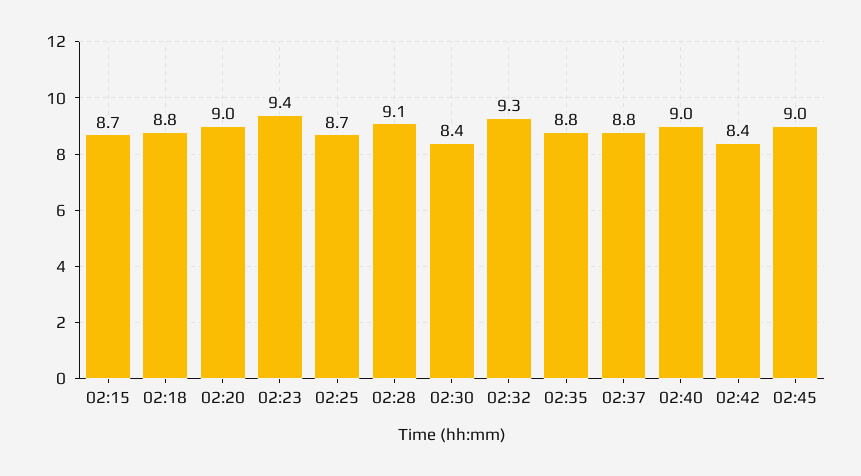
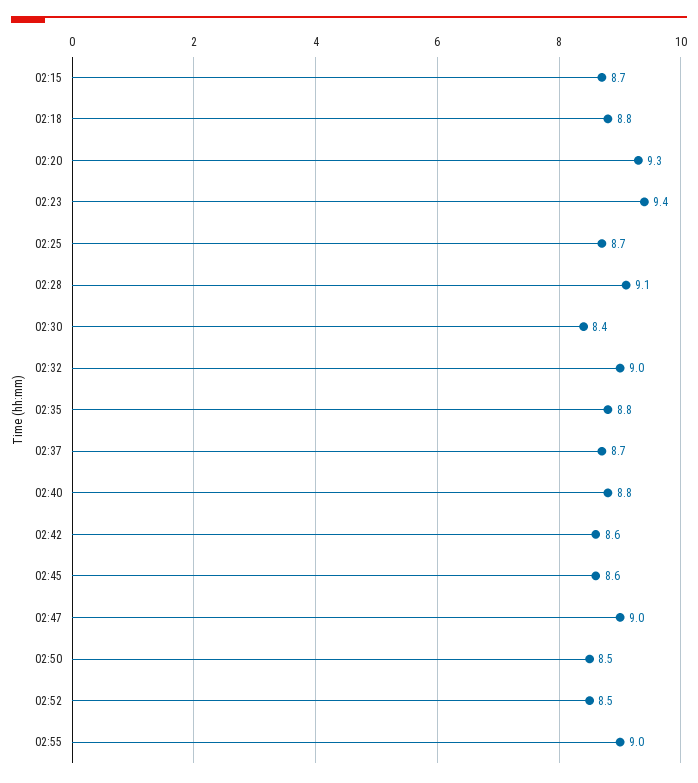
02:20: 9 -> 9.3
02:32: 9.3 -> 9
02:37: 8.8 -> 8.7
02:40: 9 -> 8.8
02:42: 8.4 -> 8.6
02:45: 9 -> 8.6
02:47: none -> 9
02:50: none -> 8.5
02:52: none -> 8.5
02:55: none -> 9

